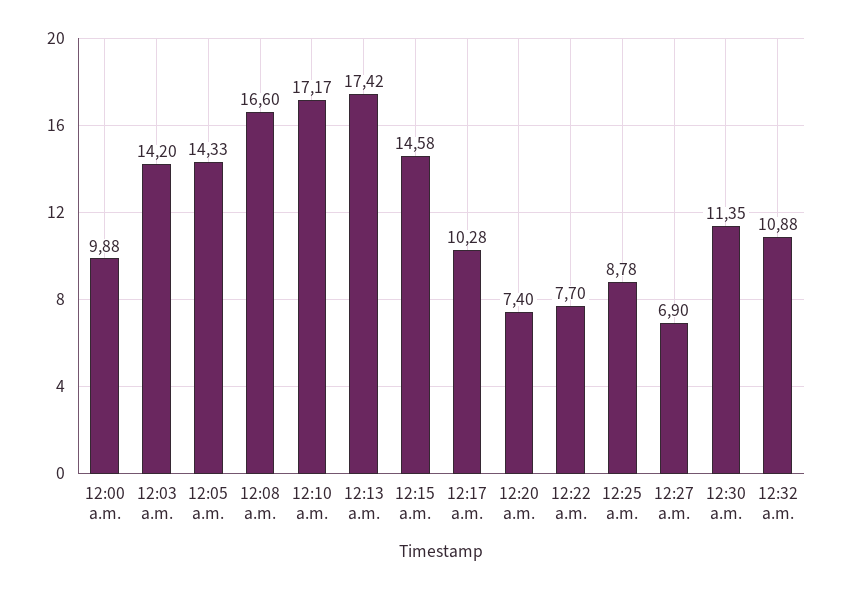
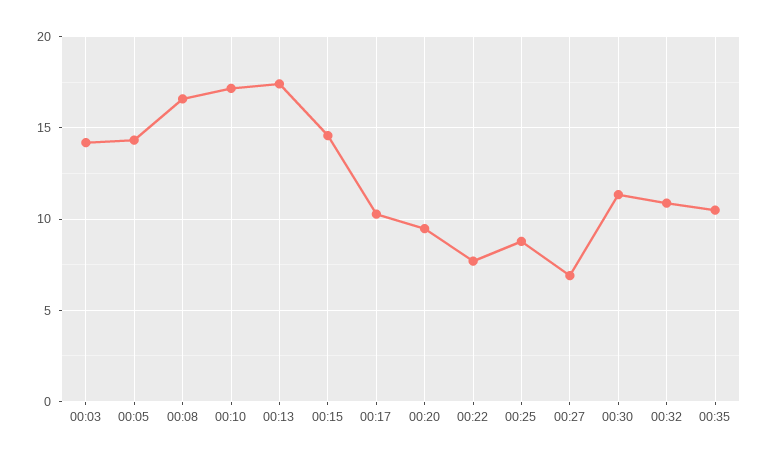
12:00 a.m.: 9.88 -> none
12:20 a.m.: 7.4 -> 9.5
00:35: none -> 10.5

